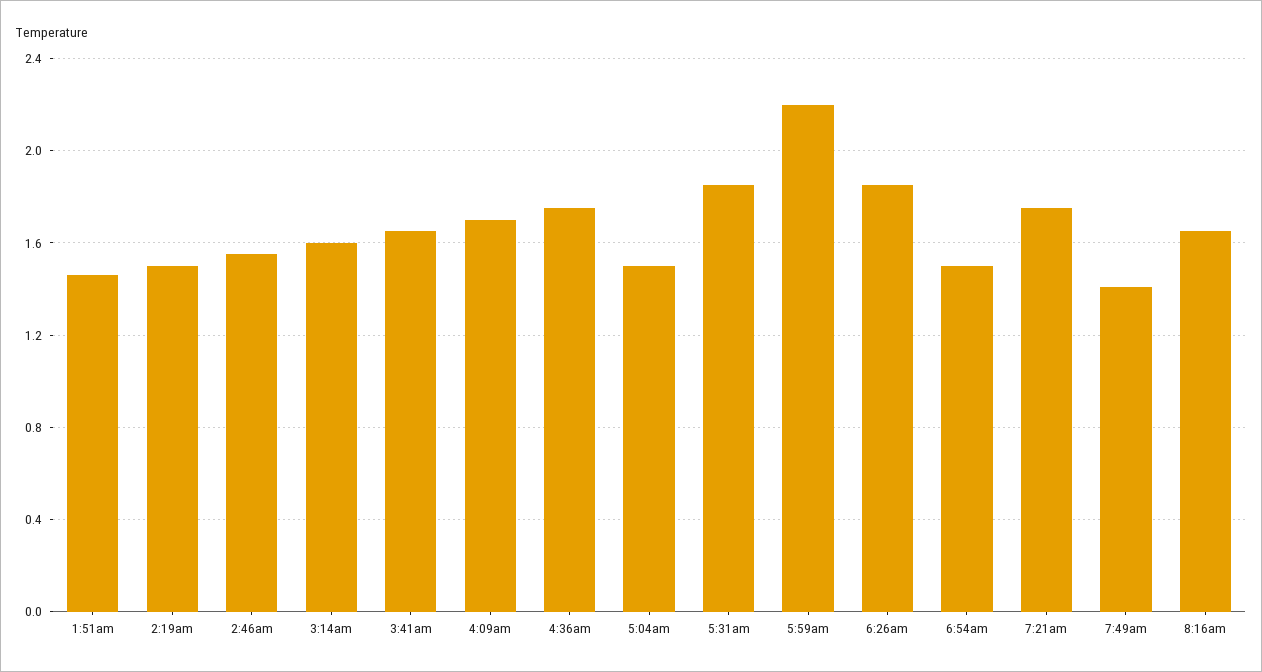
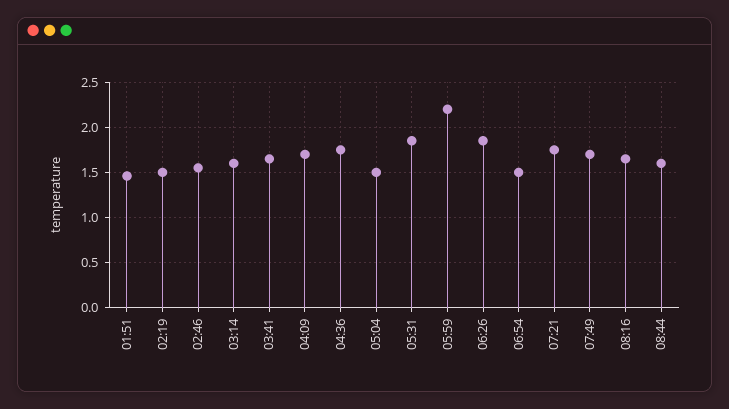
7:49am: 1.4 -> 1.7
08:44: none -> 1.6

